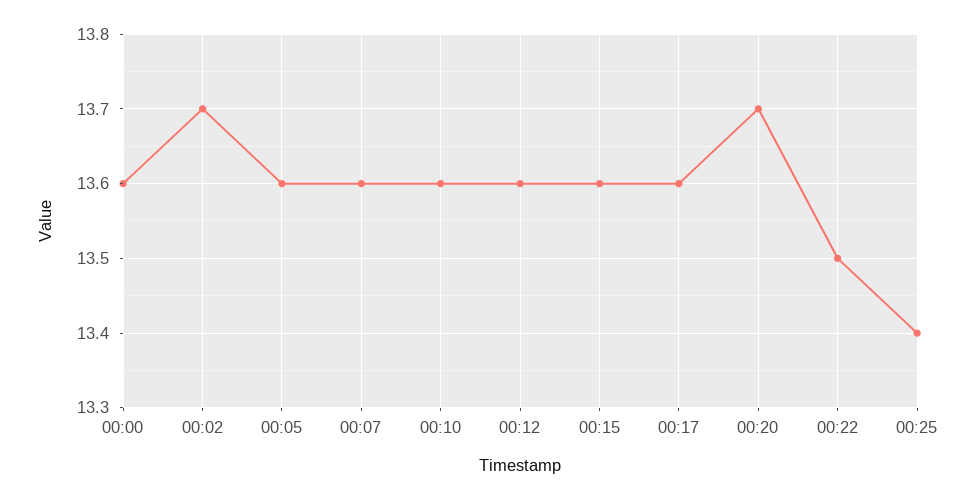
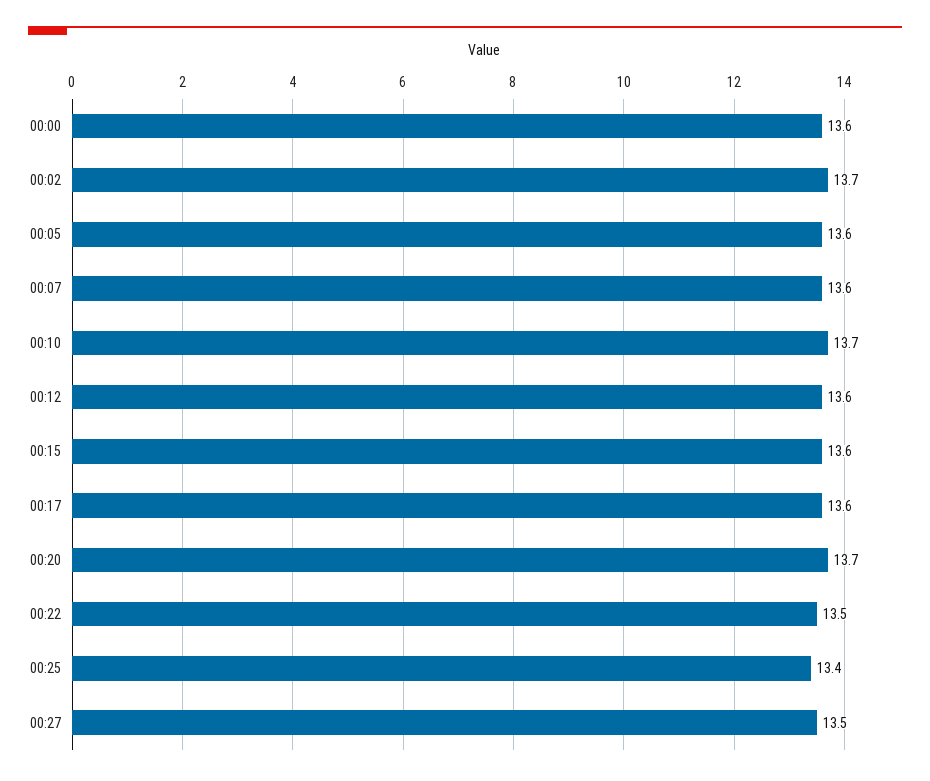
00:10: 13.6 -> 13.7
00:27: none -> 13.5

